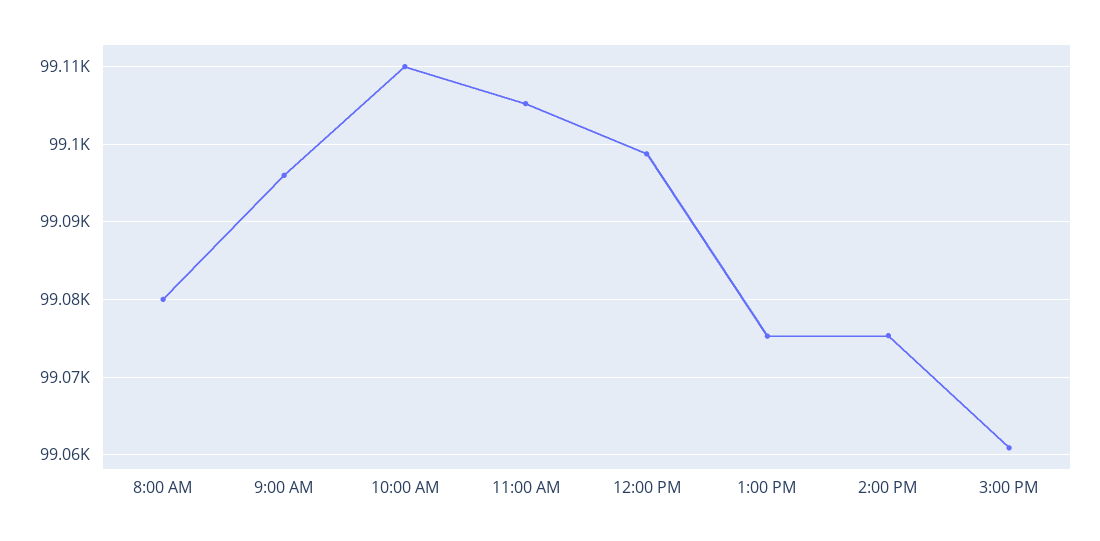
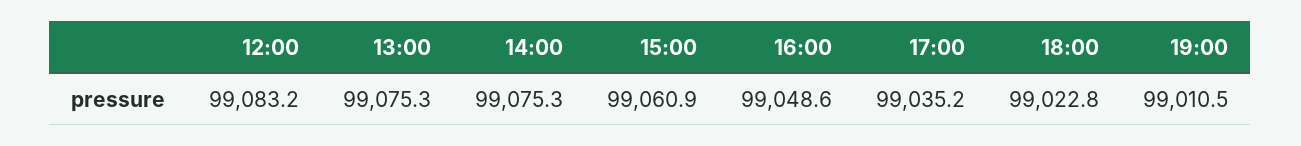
8:00 AM: 99080 -> none
9:00 AM: 99096 -> none
10:00 AM: 99110 -> none
11:00 AM: 99105 -> none
12:00 PM: 99099 -> 99083.2
16:00: none -> 99048.6
17:00: none -> 99035.2
18:00: none -> 99022.8
19:00: none -> 99010.5

